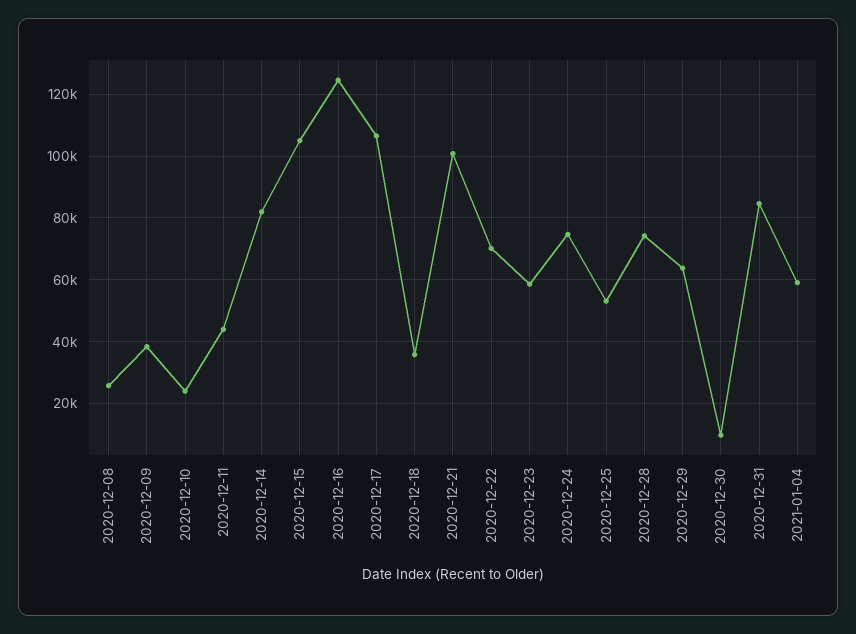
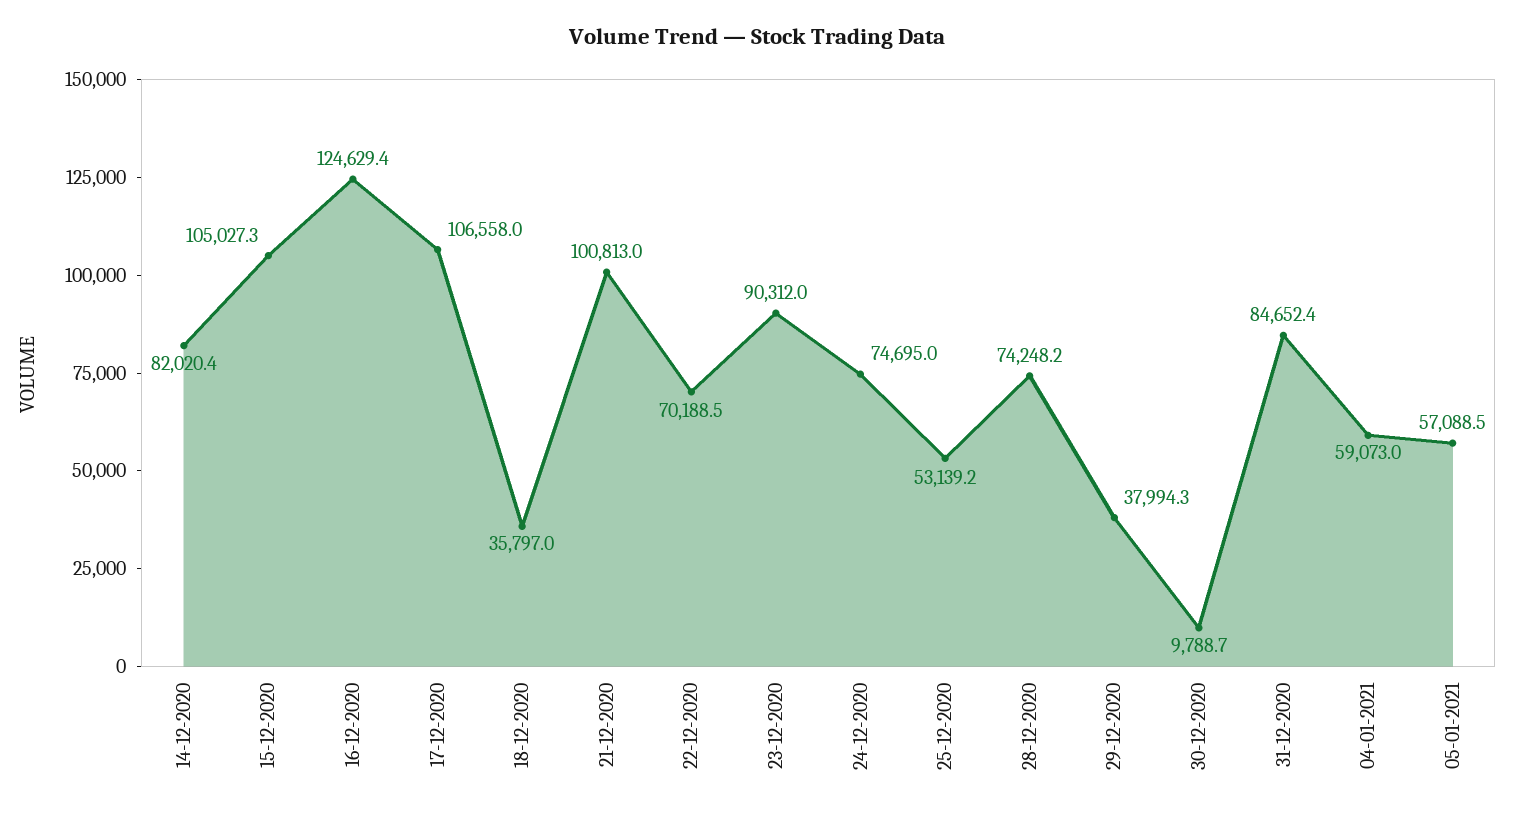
2020-12-08: 26000 -> none
2020-12-09: 38000 -> none
2020-12-10: 24000 -> none
2020-12-11: 44000 -> none
2020-12-23: 58000 -> 90312
2020-12-29: 64000 -> 37994.3
05-01-2021: none -> 57088.5

